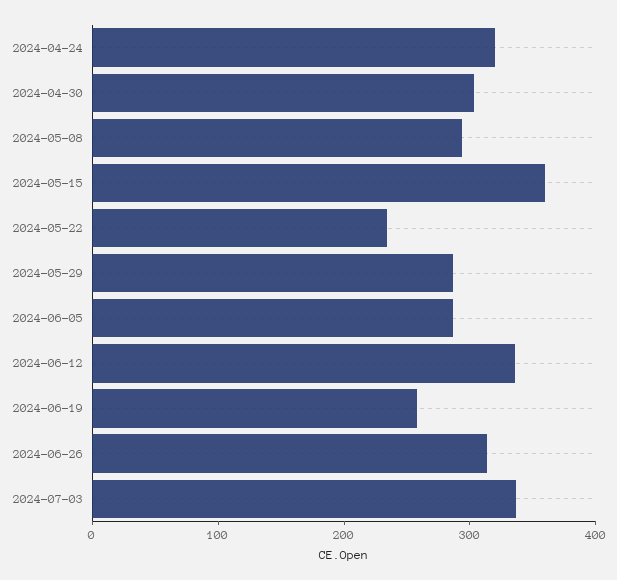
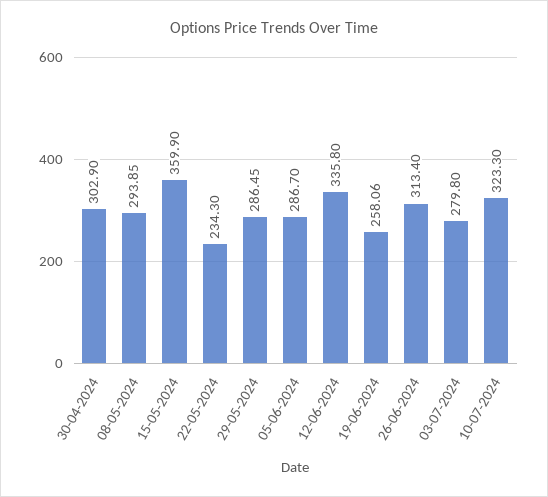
2024-04-24: 320 -> none
2024-07-03: 340 -> 279.8
10-07-2024: none -> 323.3

